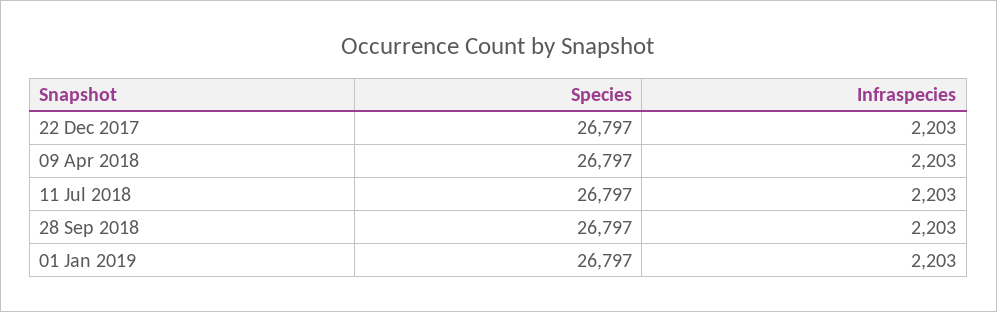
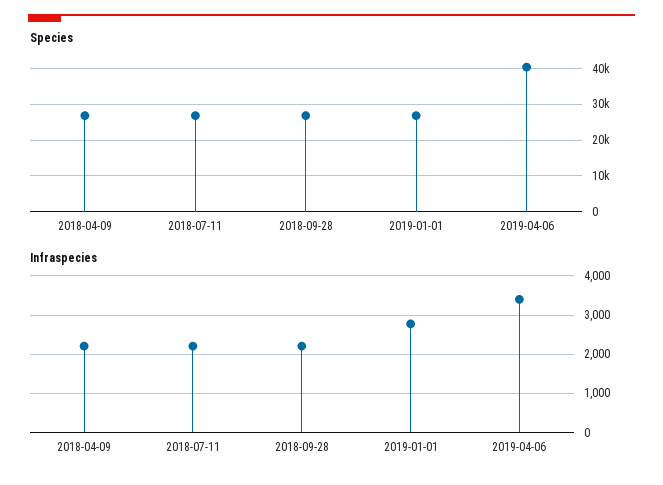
Species, 22 Dec 2017: 26797 -> none
Infraspecies, 22 Dec 2017: 2203 -> none
Infraspecies, 01 Jan 2019: 2203 -> 2800
Species, 2019-04-06: none -> 40000
Infraspecies, 2019-04-06: none -> 3400

